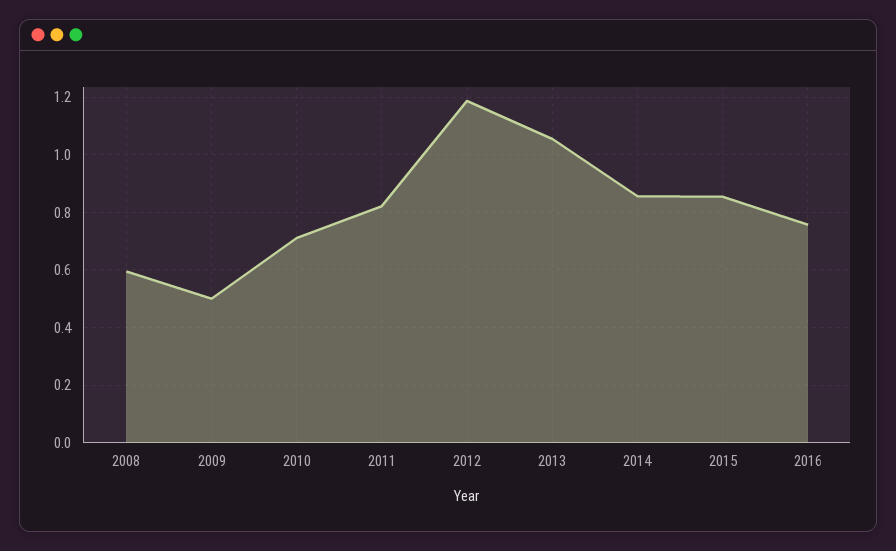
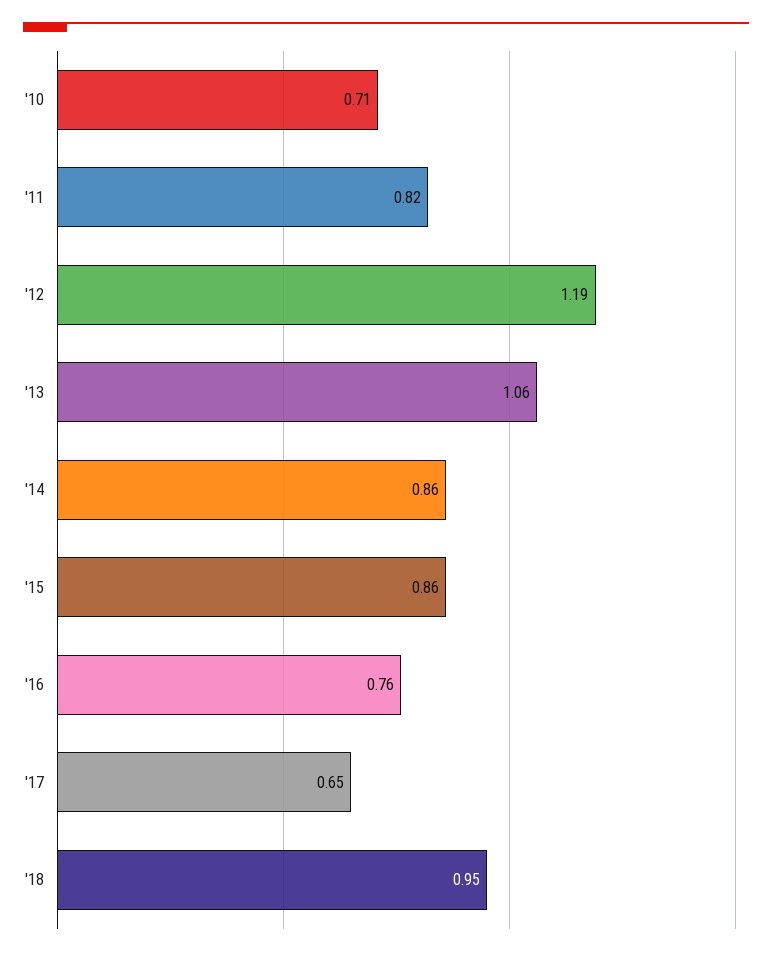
2008: 0.6 -> none
2009: 0.5 -> none
'17: none -> 0.65
'18: none -> 0.95

